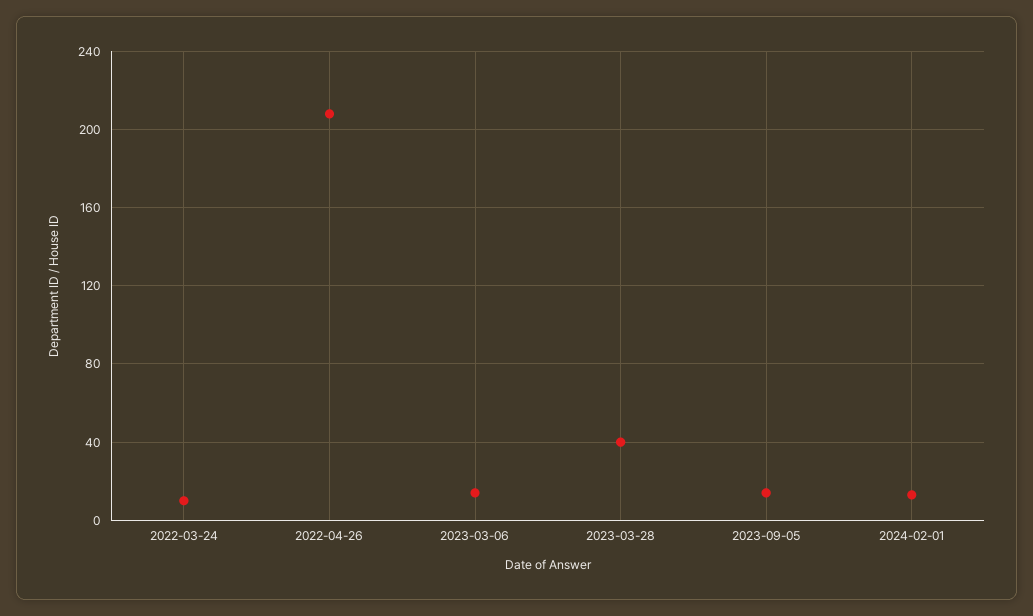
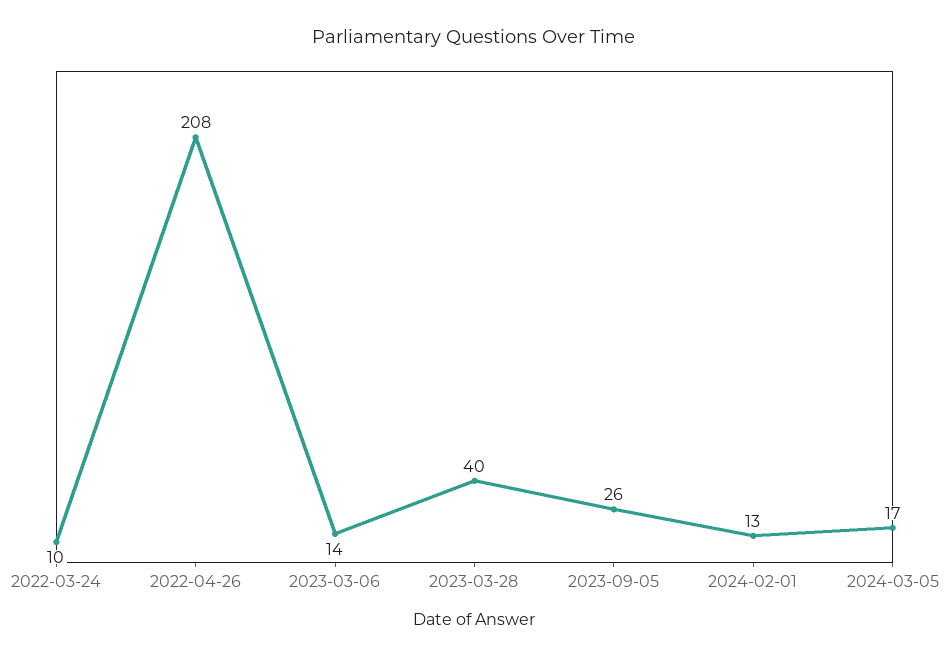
2023-09-05: 15 -> 26
2024-03-05: none -> 17

